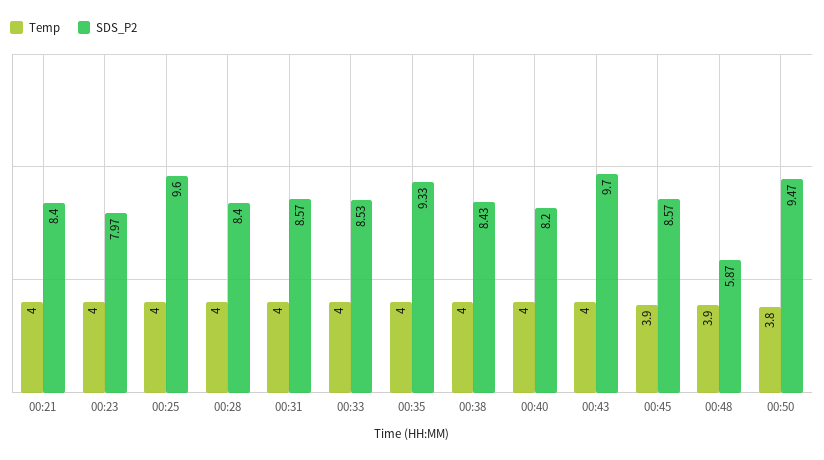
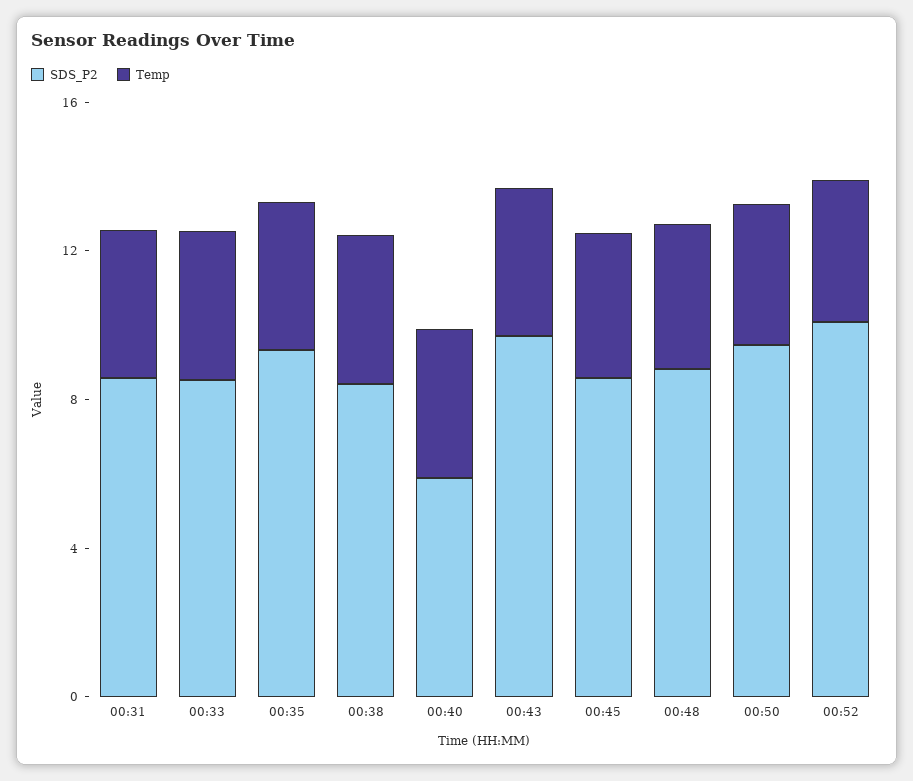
Temp, 00:21: 4 -> none
SDS_P2, 00:21: 8.4 -> none
Temp, 00:23: 4 -> none
SDS_P2, 00:23: 7.97 -> none
Temp, 00:25: 4 -> none
SDS_P2, 00:25: 9.6 -> none
Temp, 00:28: 4 -> none
SDS_P2, 00:28: 8.4 -> none
SDS_P2, 00:40: 8.2 -> 6
SDS_P2, 00:48: 5.87 -> 9
SDS_P2, 00:52: none -> 10
Temp, 00:52: none -> 4

